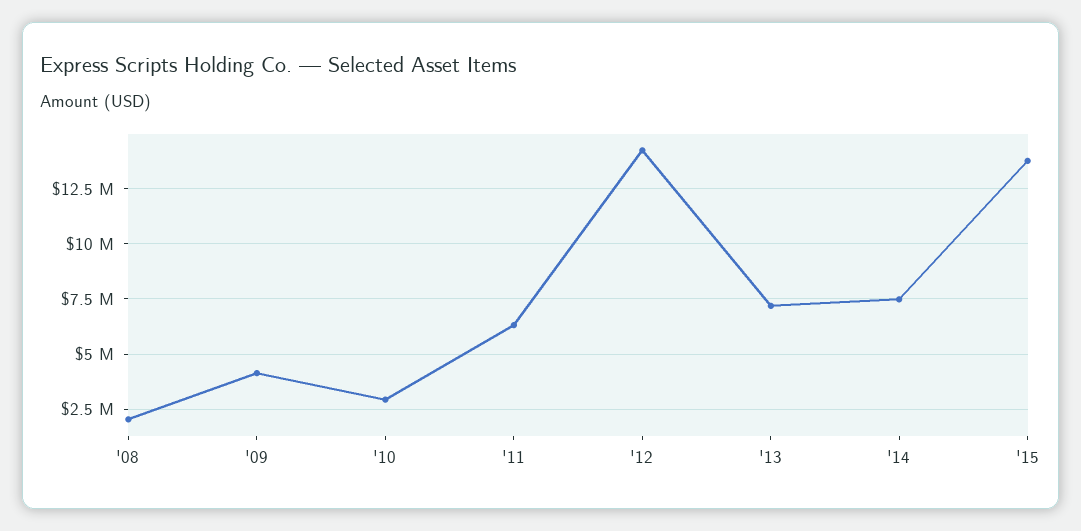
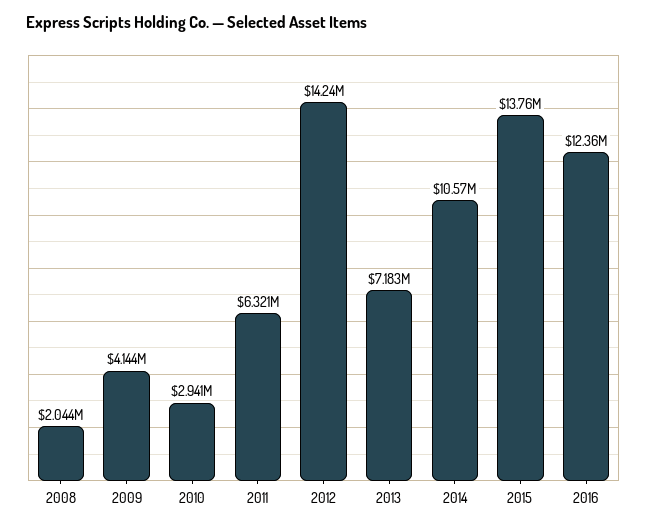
'14: 7500000 -> 10570000
2016: none -> 12360000

